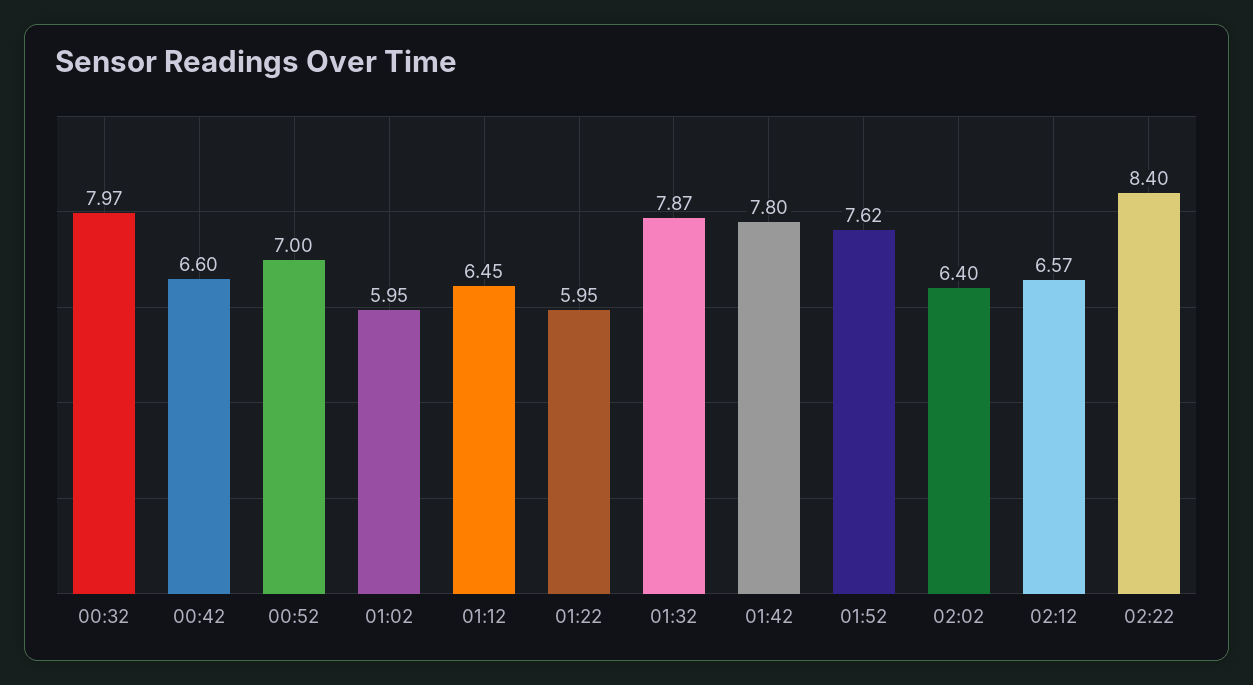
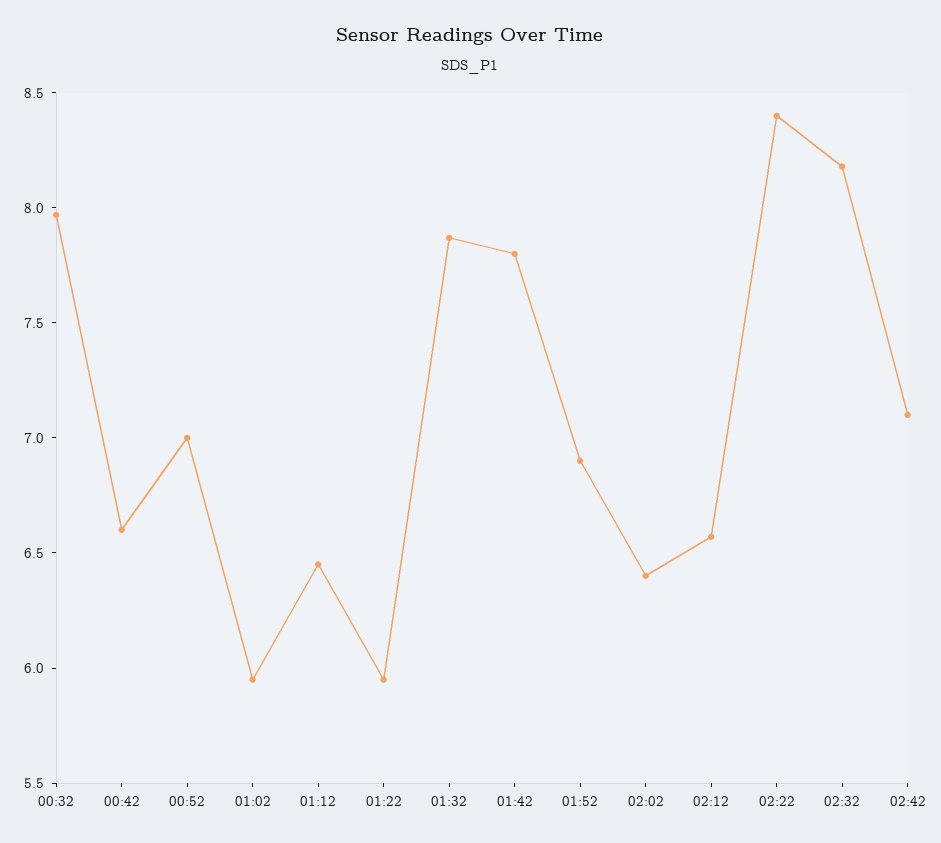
01:52: 7.62 -> 6.9
02:32: none -> 8.2
02:42: none -> 7.1

